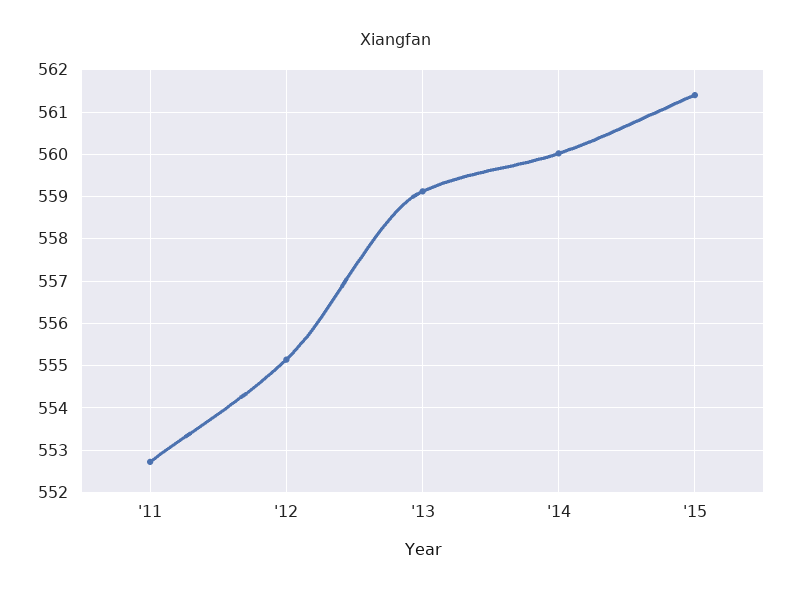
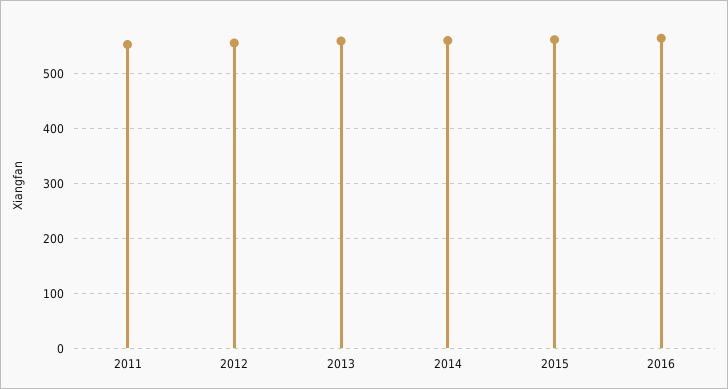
2016: none -> 560

